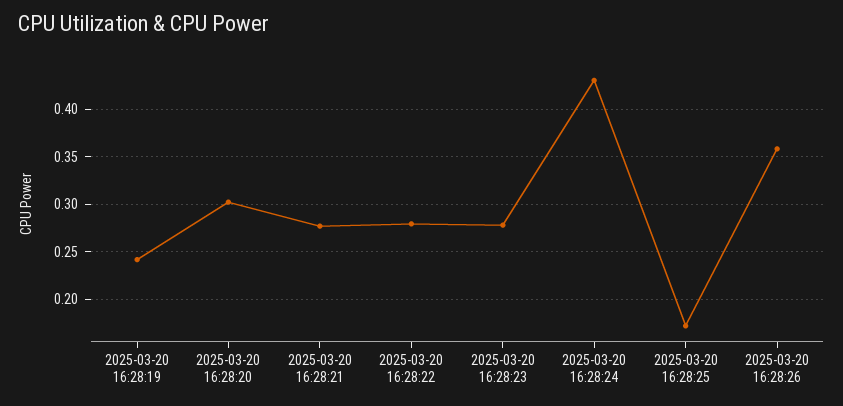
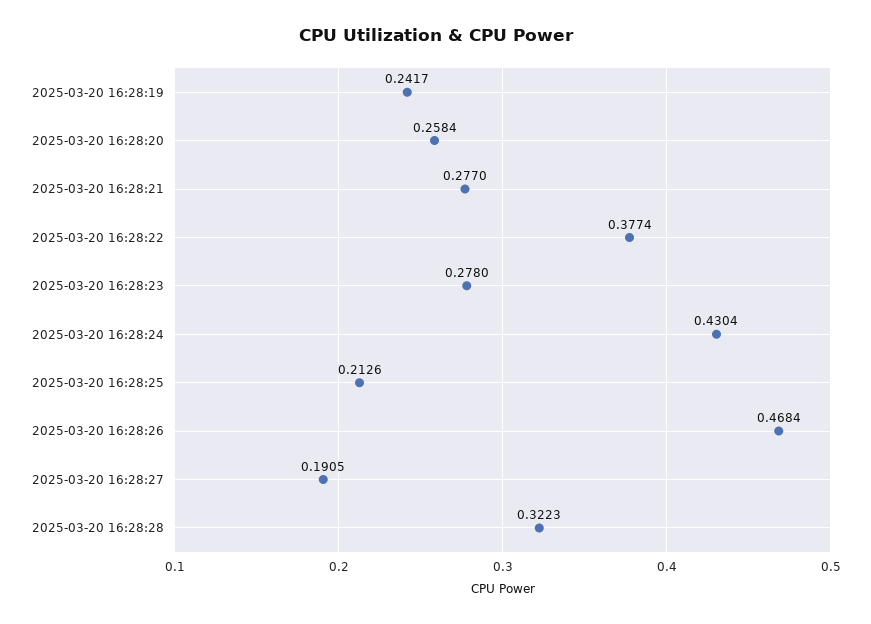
2025-03-20 16:28:20: 0.3 -> 0.2584
2025-03-20 16:28:22: 0.28 -> 0.3774
2025-03-20 16:28:25: 0.17 -> 0.2126
2025-03-20 16:28:26: 0.36 -> 0.4684
2025-03-20 16:28:27: none -> 0.1905
2025-03-20 16:28:28: none -> 0.3223

